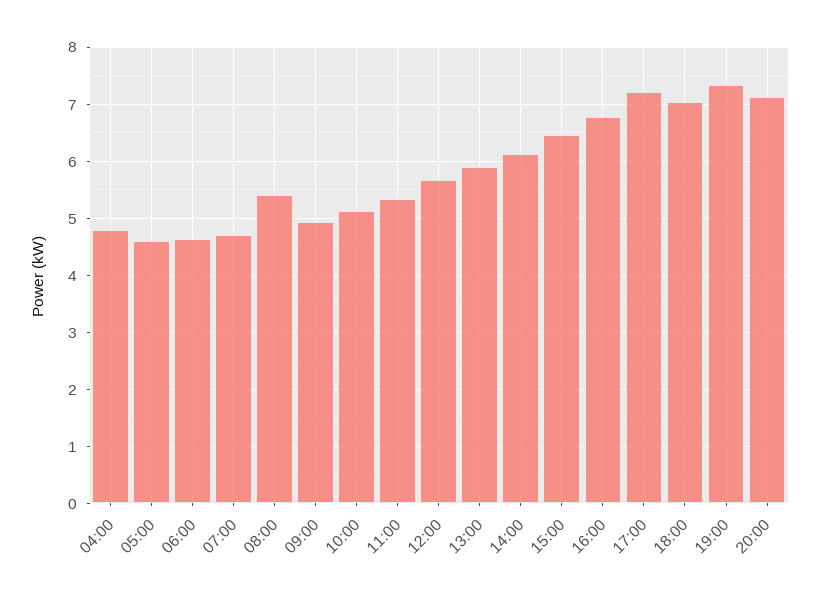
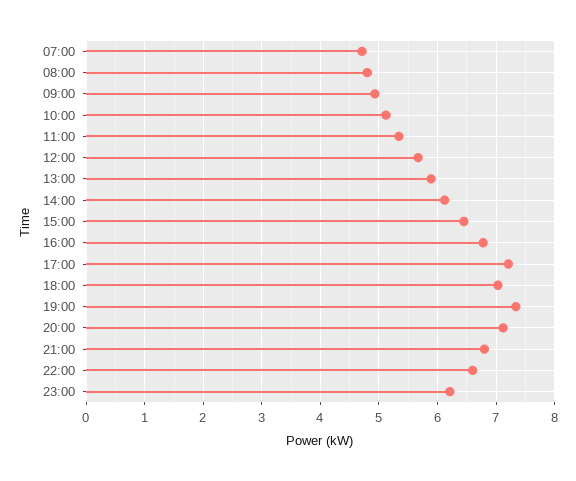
04:00: 4.8 -> none
05:00: 4.6 -> none
06:00: 4.6 -> none
08:00: 5.4 -> 4.8
21:00: none -> 6.8
22:00: none -> 6.6
23:00: none -> 6.2

